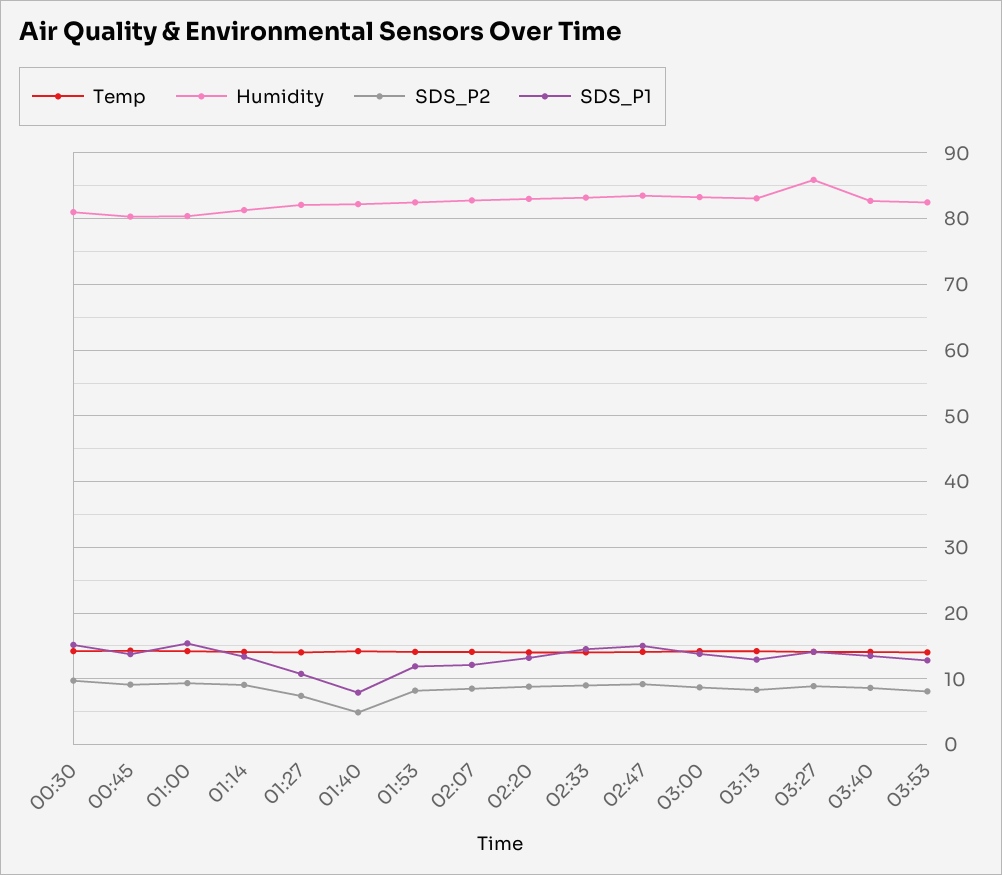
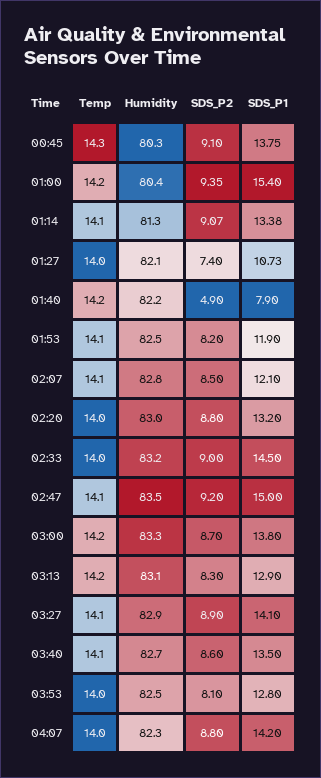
Temp, 00:30: 14 -> none
Humidity, 00:30: 81 -> none
SDS_P2, 00:30: 10 -> none
SDS_P1, 00:30: 15 -> none
Humidity, 03:27: 86 -> 82.9
Temp, 04:07: none -> 14
Humidity, 04:07: none -> 82.3
SDS_P2, 04:07: none -> 8.8
SDS_P1, 04:07: none -> 14.2

